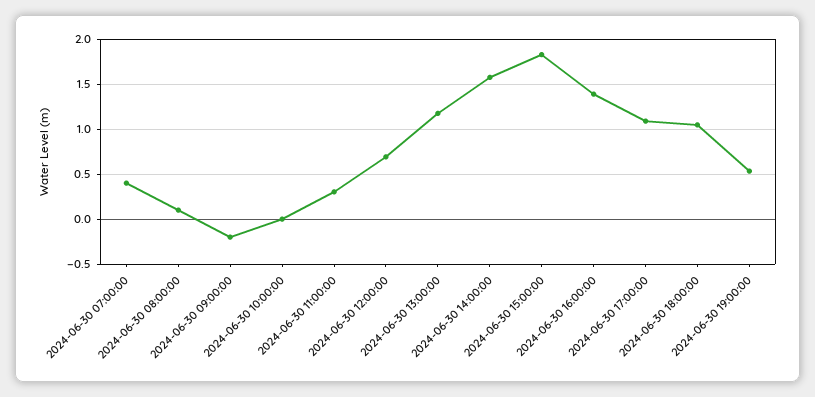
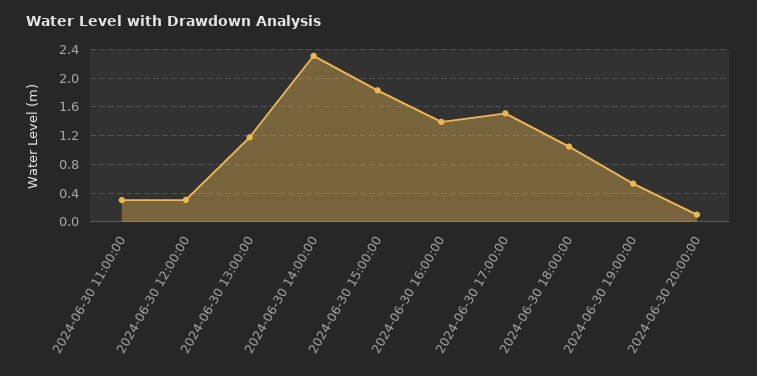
2024-06-30 07:00:00: 0.4 -> none
2024-06-30 08:00:00: 0.1 -> none
2024-06-30 09:00:00: -0.2 -> none
2024-06-30 10:00:00: 0 -> none
2024-06-30 12:00:00: 0.7 -> 0.3
2024-06-30 14:00:00: 1.6 -> 2.3
2024-06-30 17:00:00: 1.1 -> 1.5
2024-06-30 20:00:00: none -> 0.1

